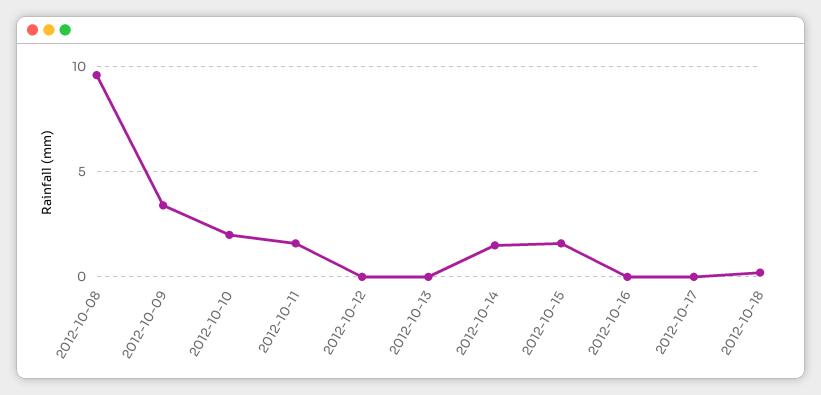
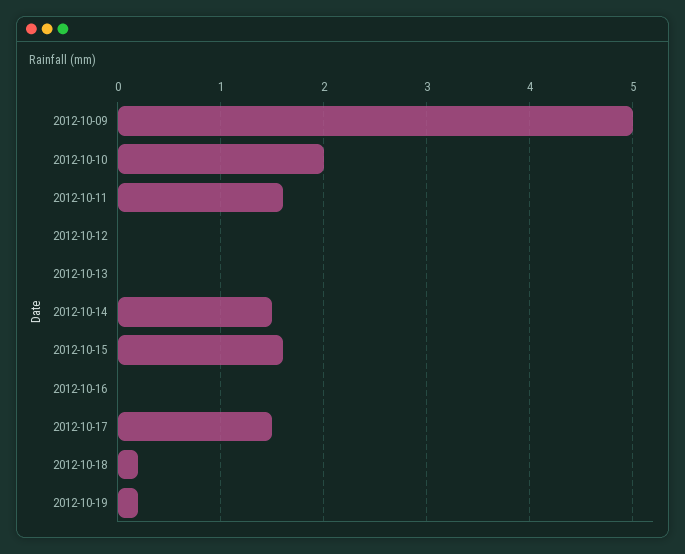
2012-10-08: 9.5 -> none
2012-10-09: 3.5 -> 5
2012-10-17: 0 -> 1.5
2012-10-19: none -> 0.2

